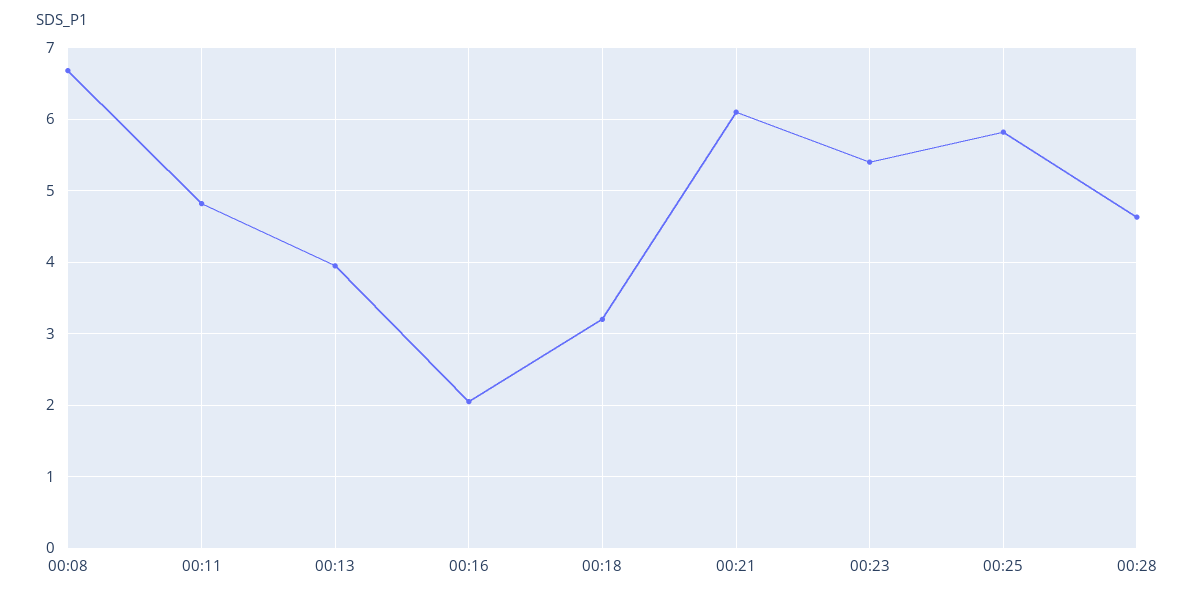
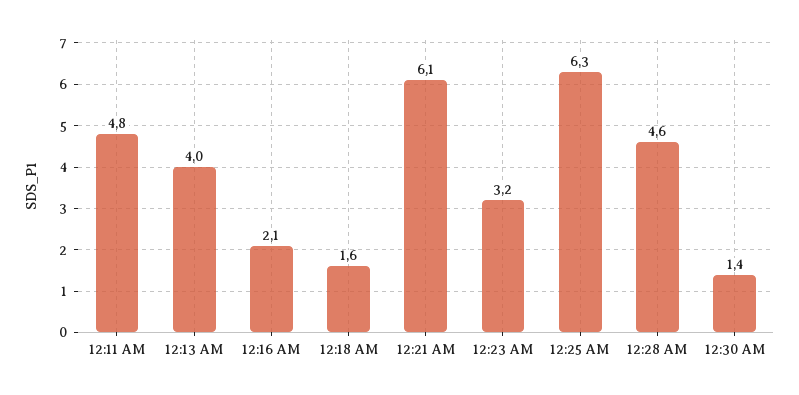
00:08: 6.7 -> none
00:18: 3.2 -> 1.6
00:23: 5.4 -> 3.2
00:25: 5.8 -> 6.3
12:30 AM: none -> 1.4

